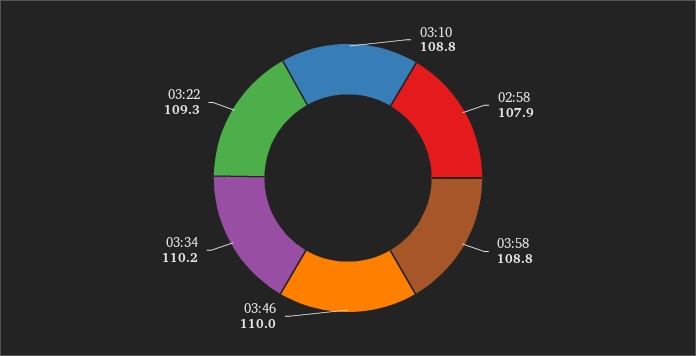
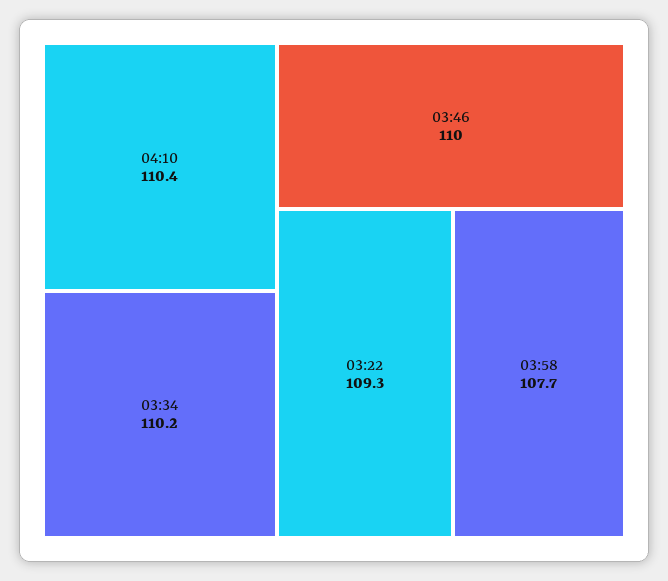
03:10: 108.8 -> none
02:58: 107.9 -> none
03:58: 108.8 -> 107.7
04:10: none -> 110.4

